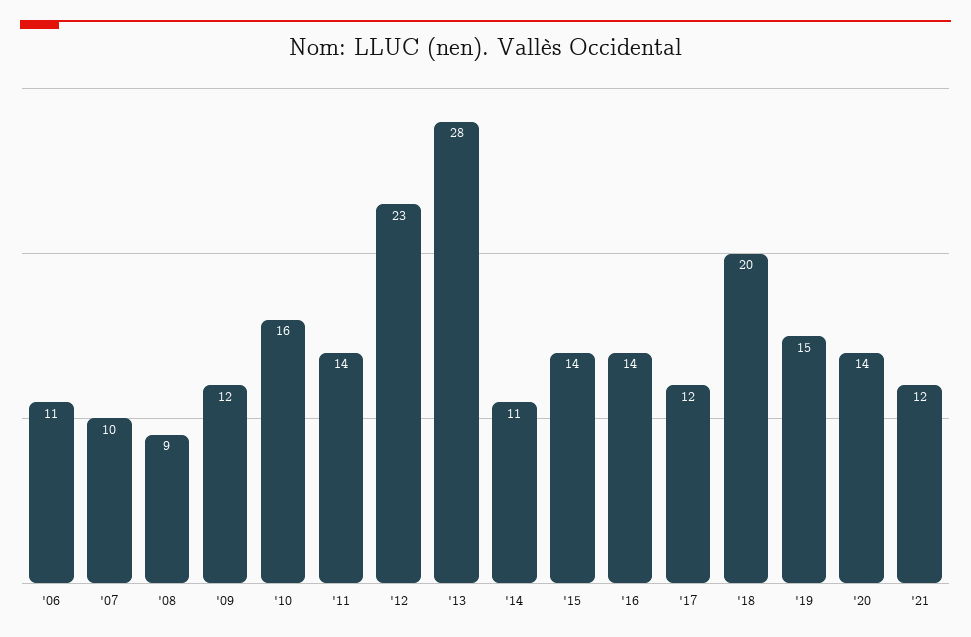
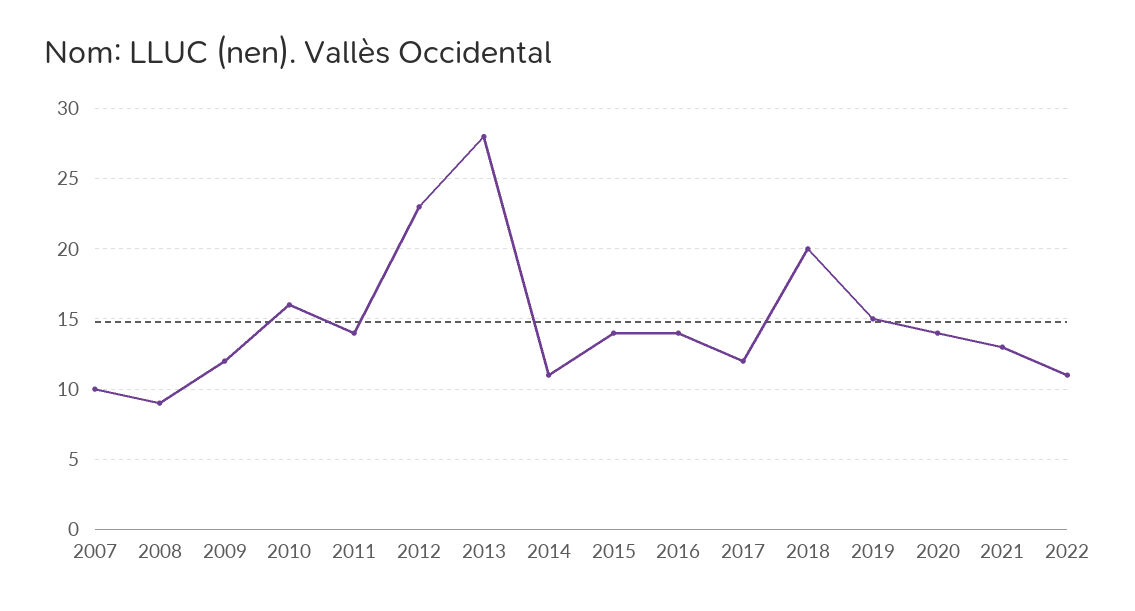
'06: 11 -> none
'21: 12 -> 13
2022: none -> 11

